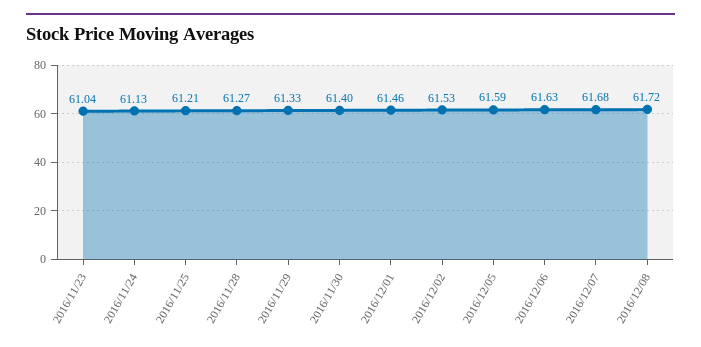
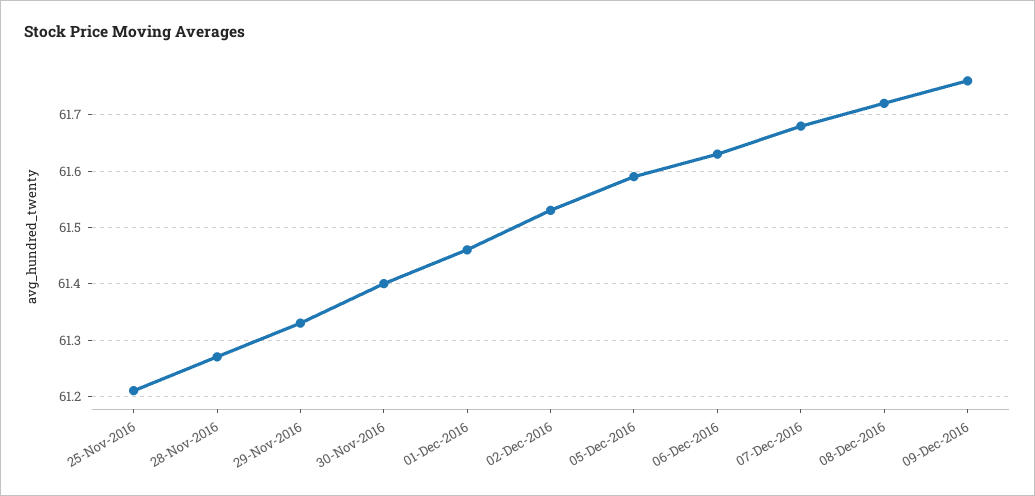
2016/11/23: 61.04 -> none
2016/11/24: 61.13 -> none
09-Dec-2016: none -> 61.75

